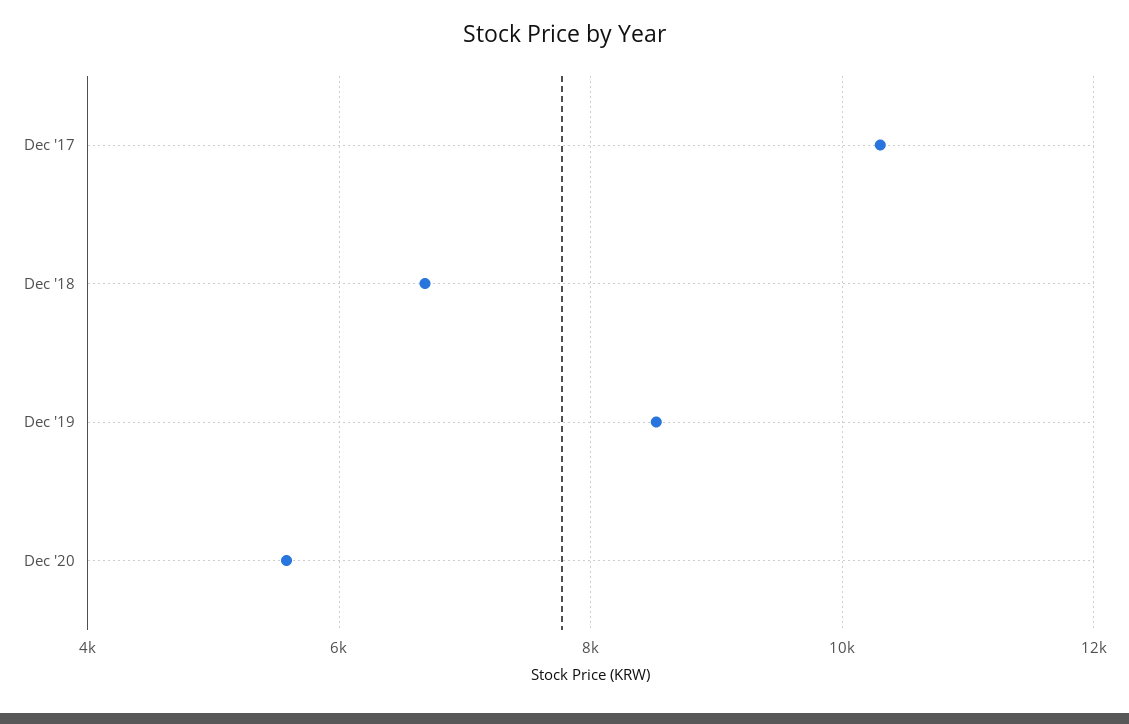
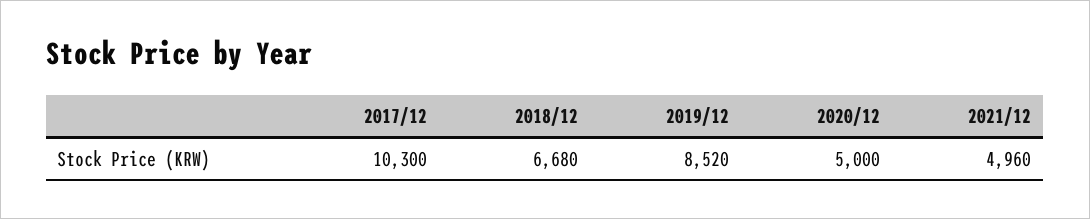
Dec '20: 5600 -> 5000
2021/12: none -> 4960

